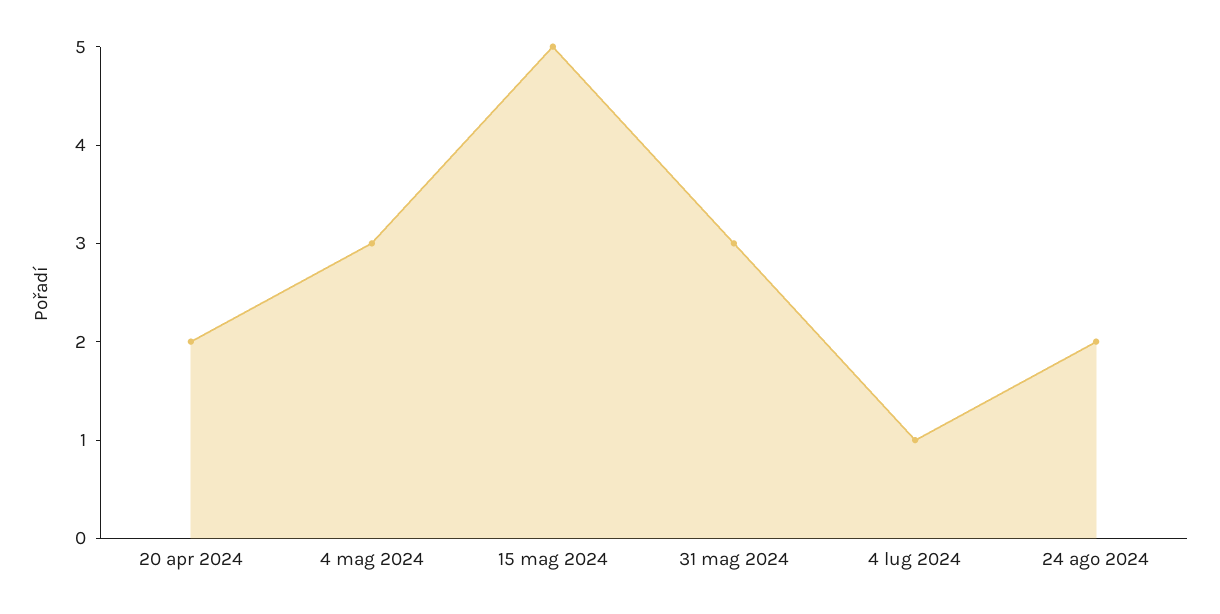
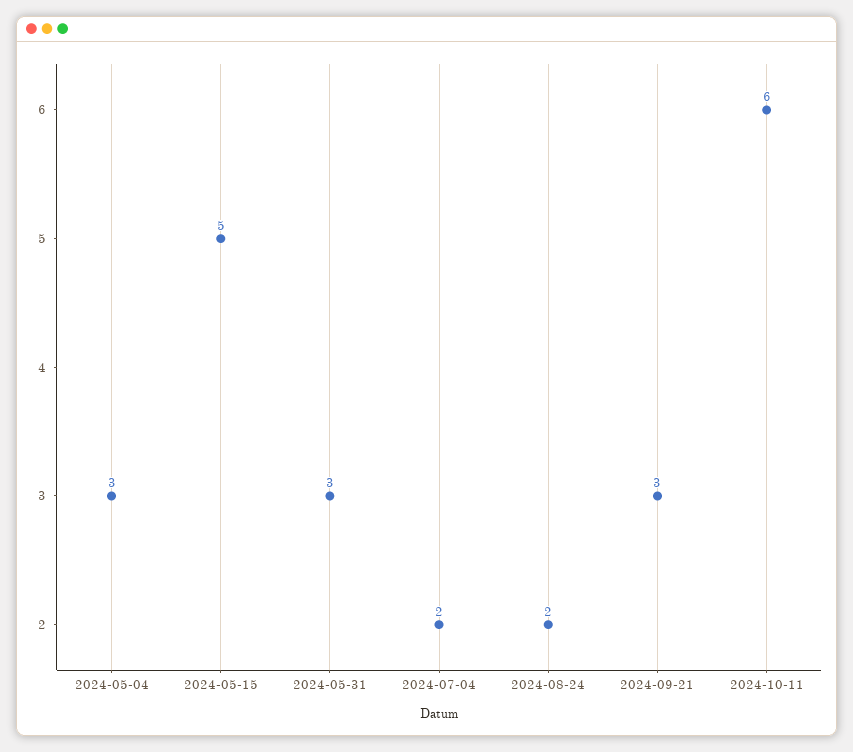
20 apr 2024: 2 -> none
4 lug 2024: 1 -> 2
2024-09-21: none -> 3
2024-10-11: none -> 6

